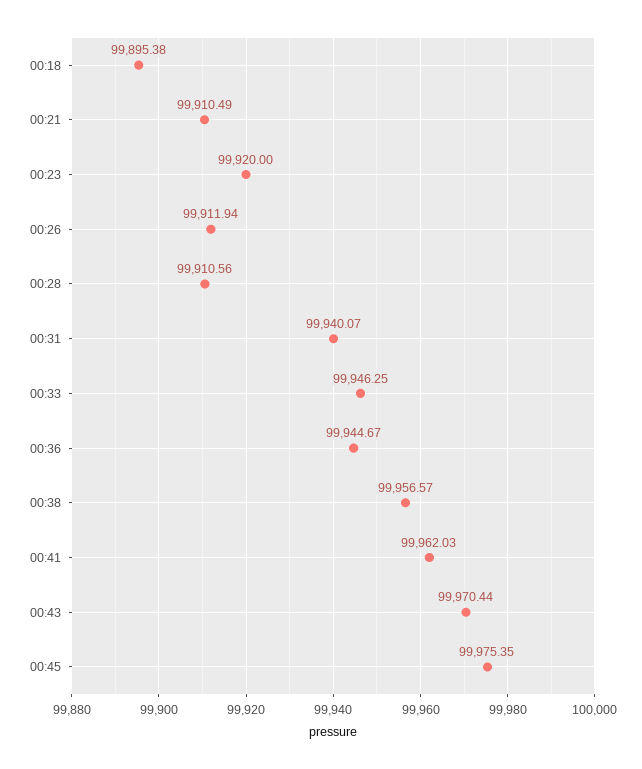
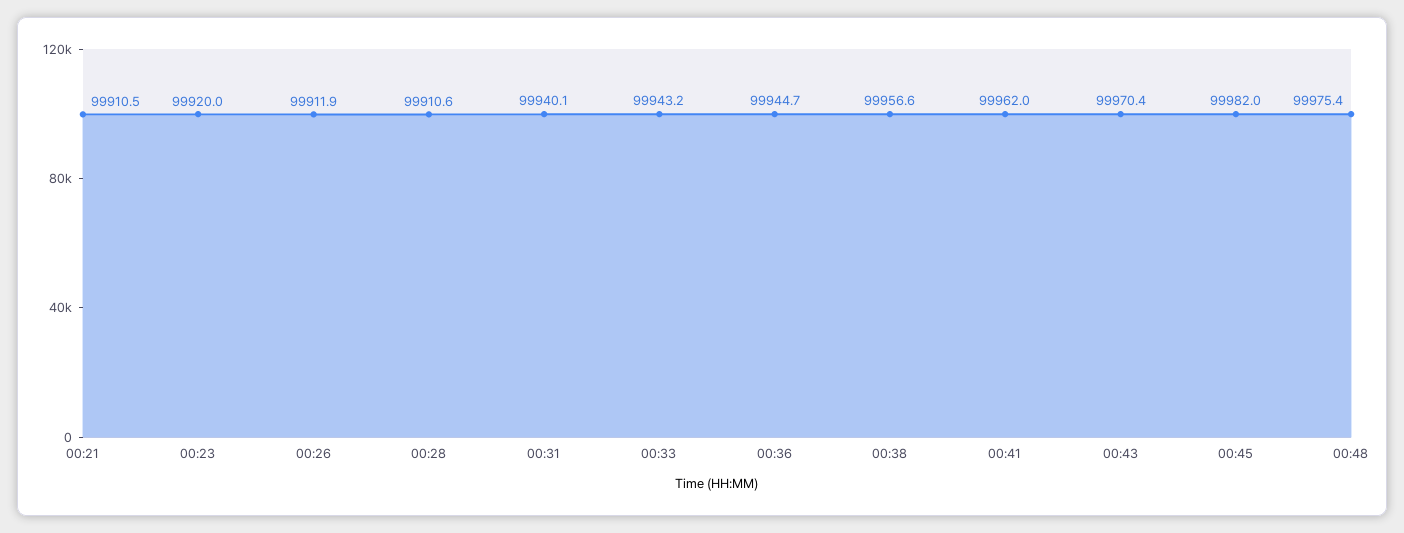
00:18: 99895.38 -> none
00:33: 99946.25 -> 99943.2
00:45: 99975.35 -> 99982
00:48: none -> 99975.4

